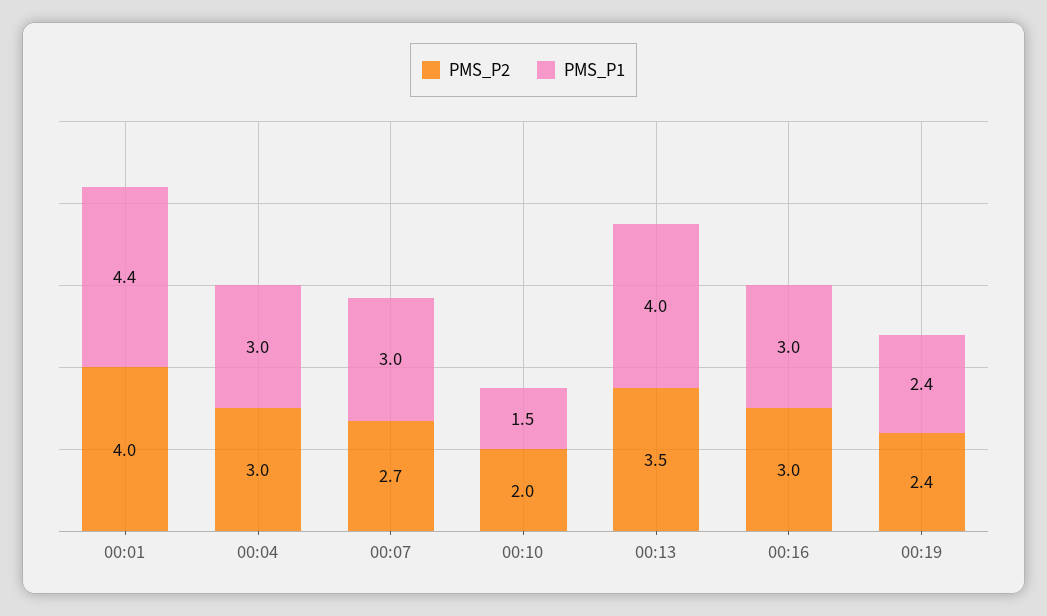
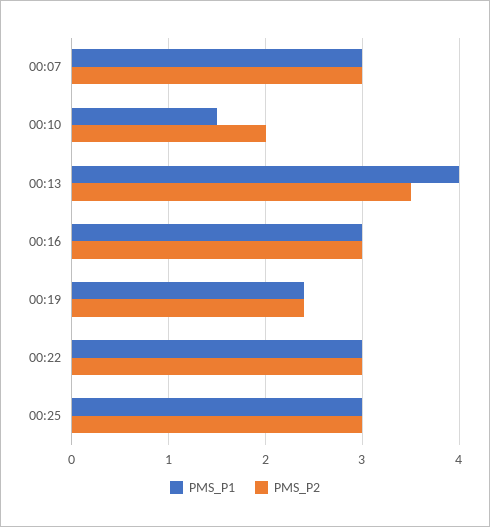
PMS_P2, 00:01: 4 -> none
PMS_P1, 00:01: 4.4 -> none
PMS_P2, 00:04: 3 -> none
PMS_P1, 00:04: 3 -> none
PMS_P2, 00:07: 2.7 -> 3
PMS_P1, 00:22: none -> 3
PMS_P2, 00:22: none -> 3
PMS_P1, 00:25: none -> 3
PMS_P2, 00:25: none -> 3

